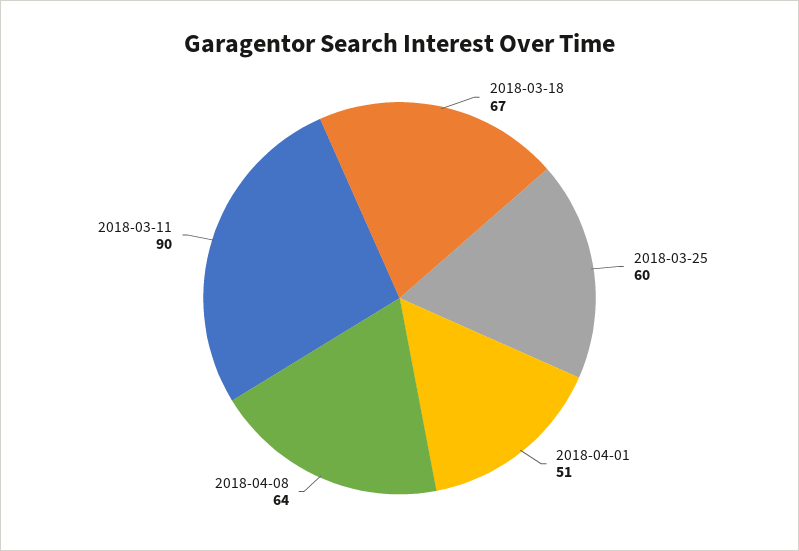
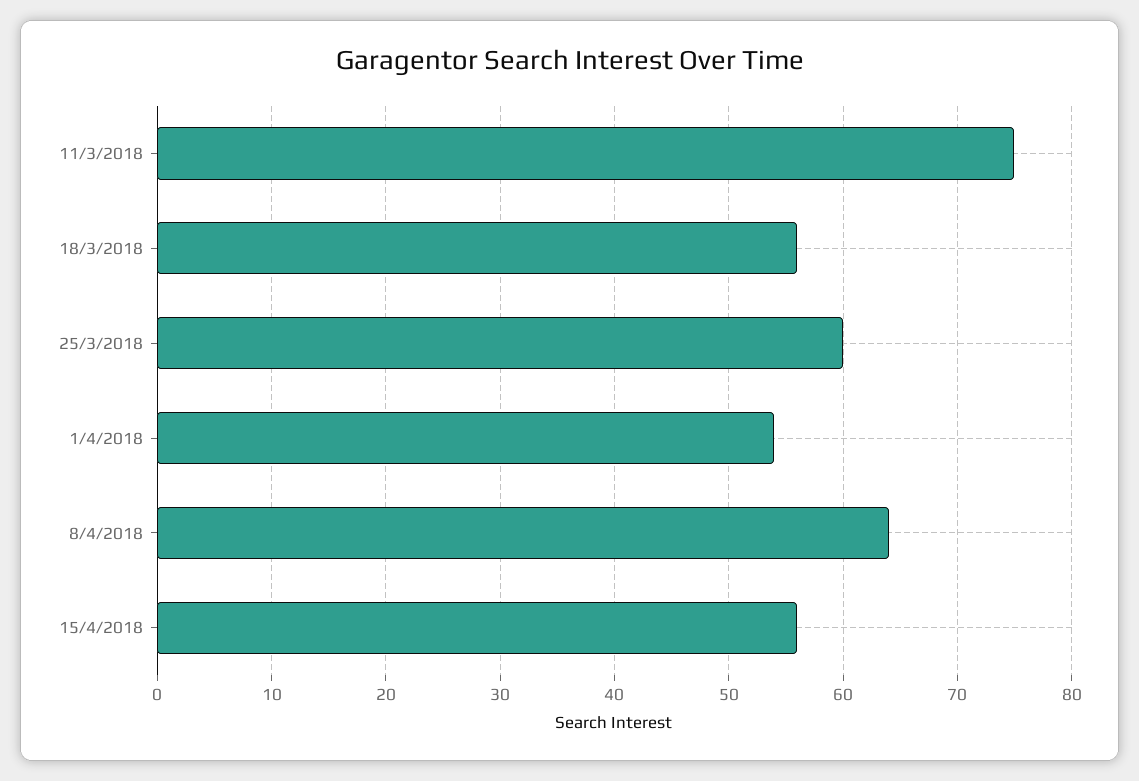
2018-03-18: 67 -> 56
2018-04-01: 51 -> 54
2018-03-11: 90 -> 75
15/4/2018: none -> 56

